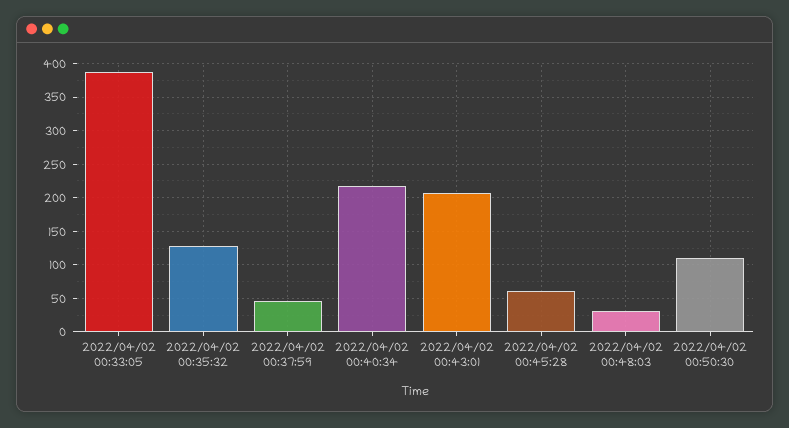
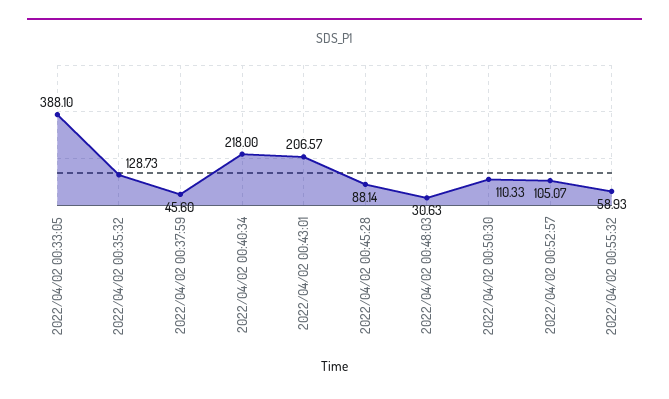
2022/04/02 00:45:28: 60 -> 88.14
2022/04/02 00:52:57: none -> 105.07
2022/04/02 00:55:32: none -> 58.93

